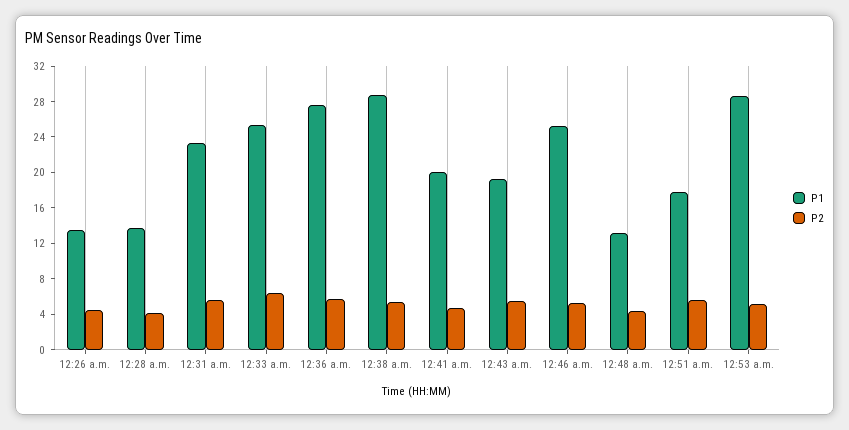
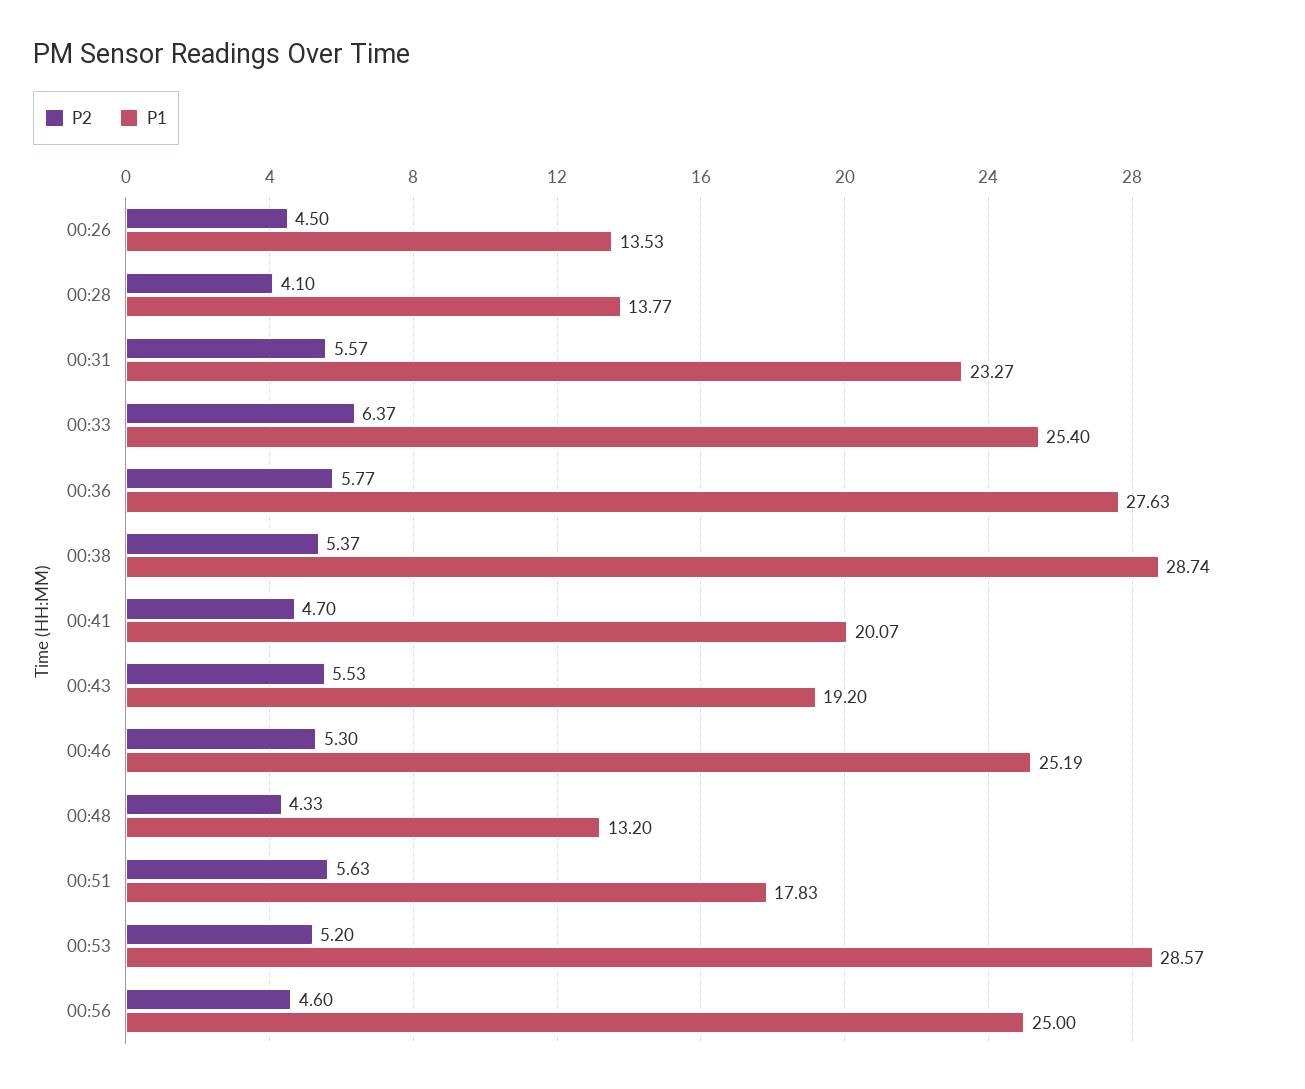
P2, 00:56: none -> 4.6
P1, 00:56: none -> 25

